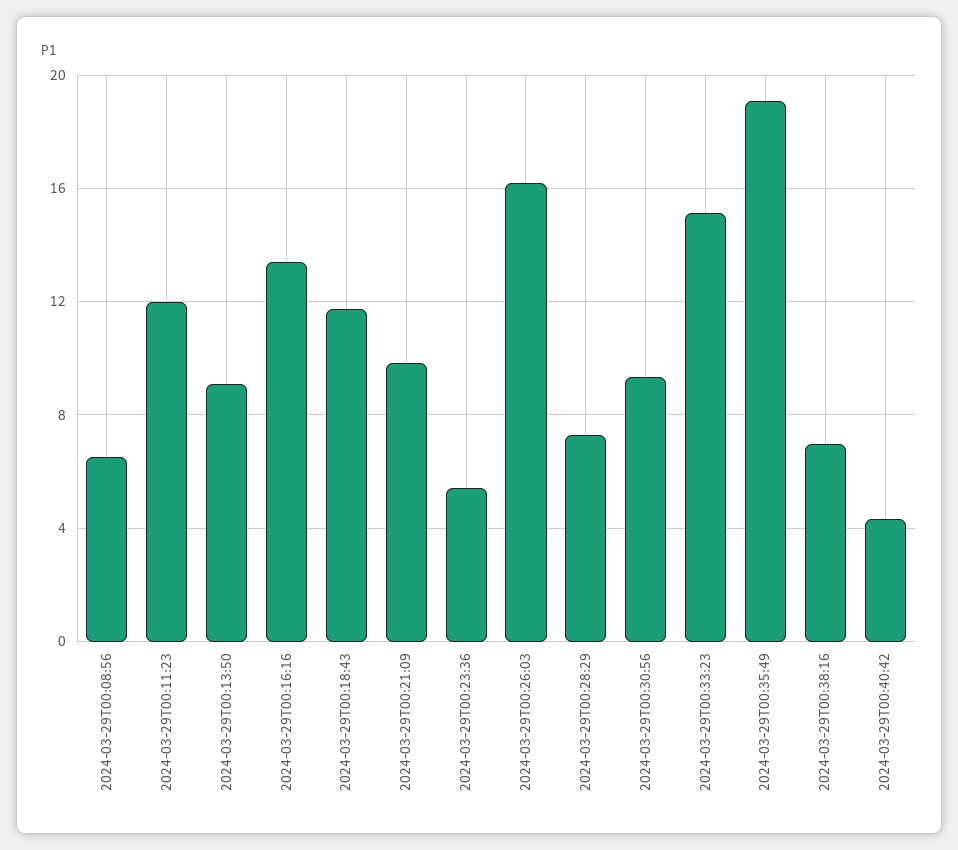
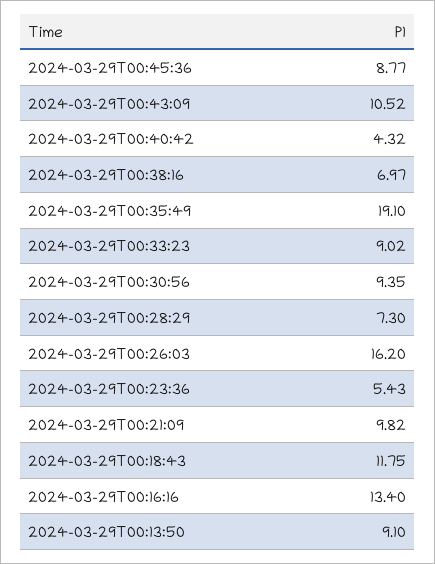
2024-03-29T00:08:56: 6.5 -> none
2024-03-29T00:11:23: 12 -> none
2024-03-29T00:33:23: 15 -> 9.02
2024-03-29T00:45:36: none -> 8.77
2024-03-29T00:43:09: none -> 10.52

